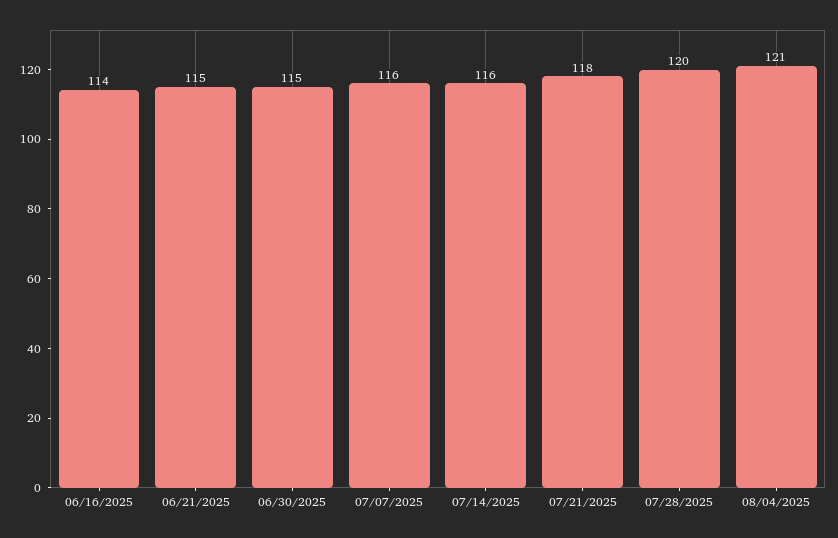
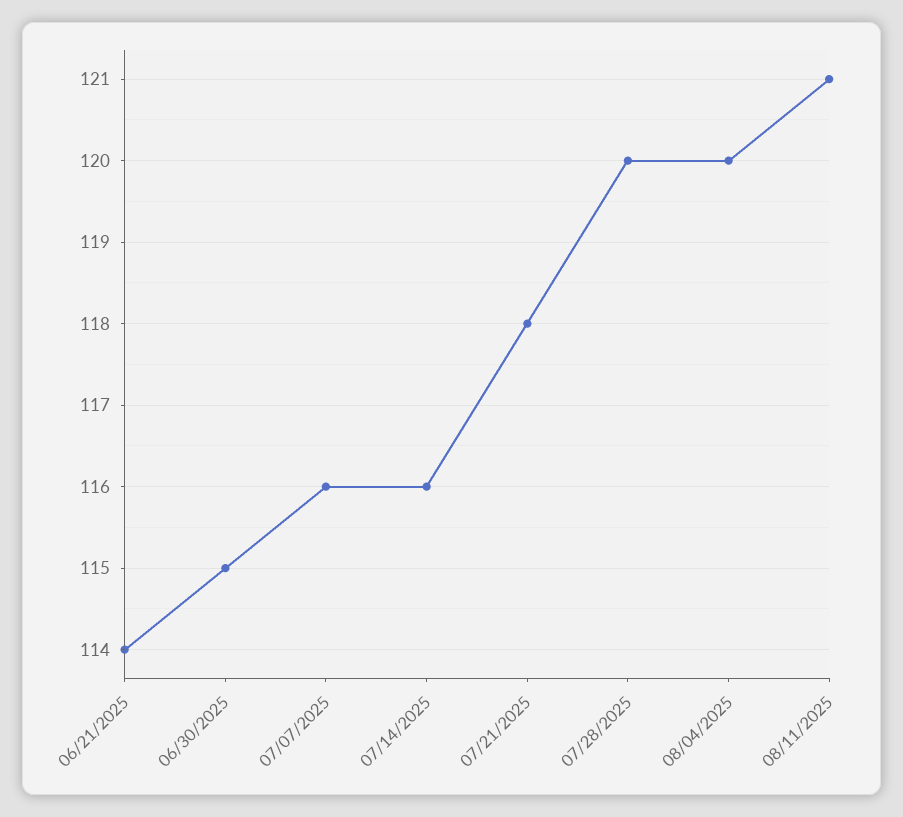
06/16/2025: 114 -> none
06/21/2025: 115 -> 114
08/04/2025: 121 -> 120
08/11/2025: none -> 121

